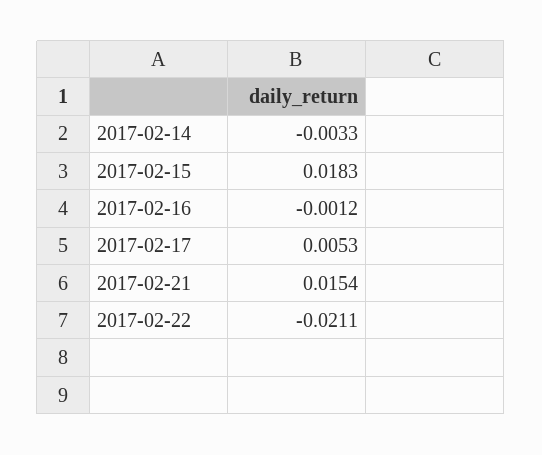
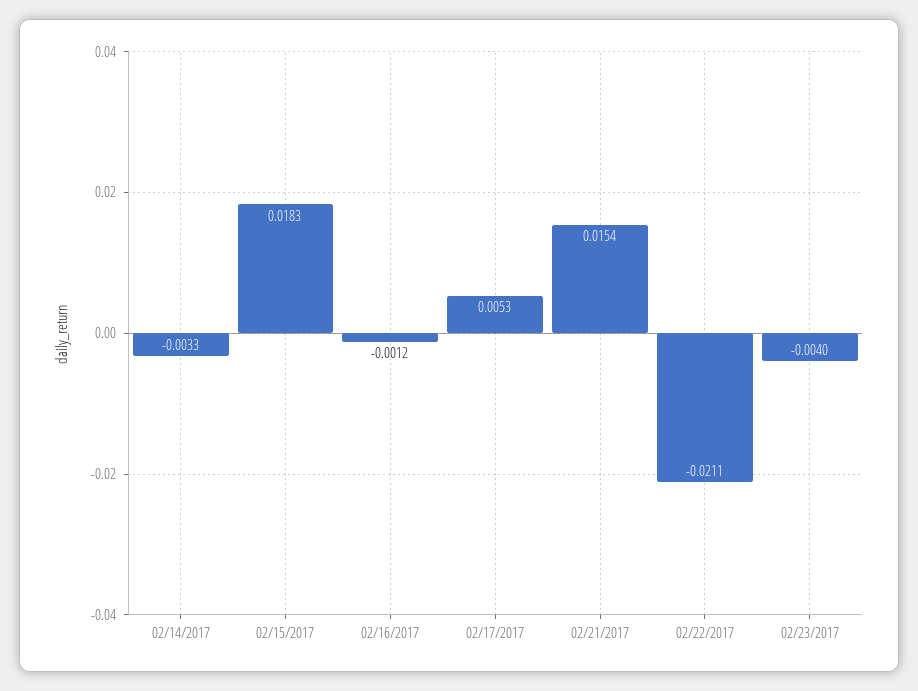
02/23/2017: none -> -0.004

